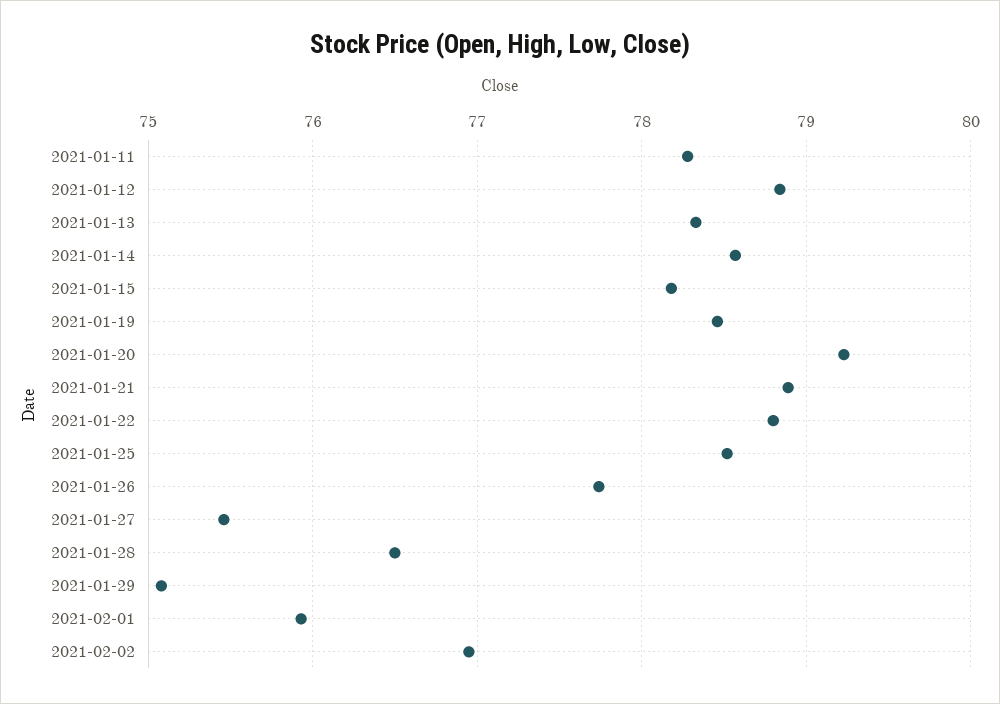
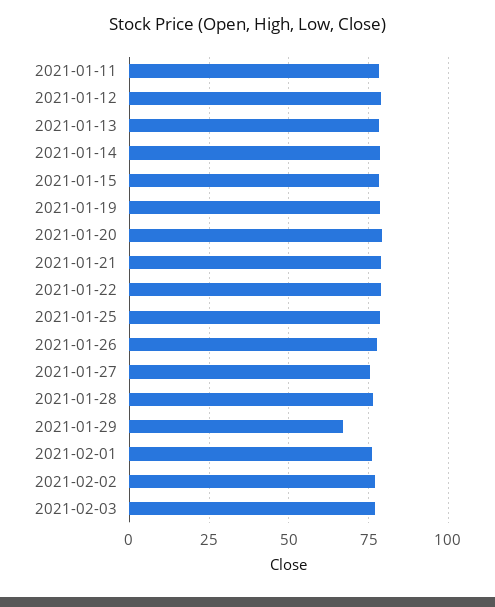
2021-01-29: 75.1 -> 67.5
2021-02-03: none -> 77.5

